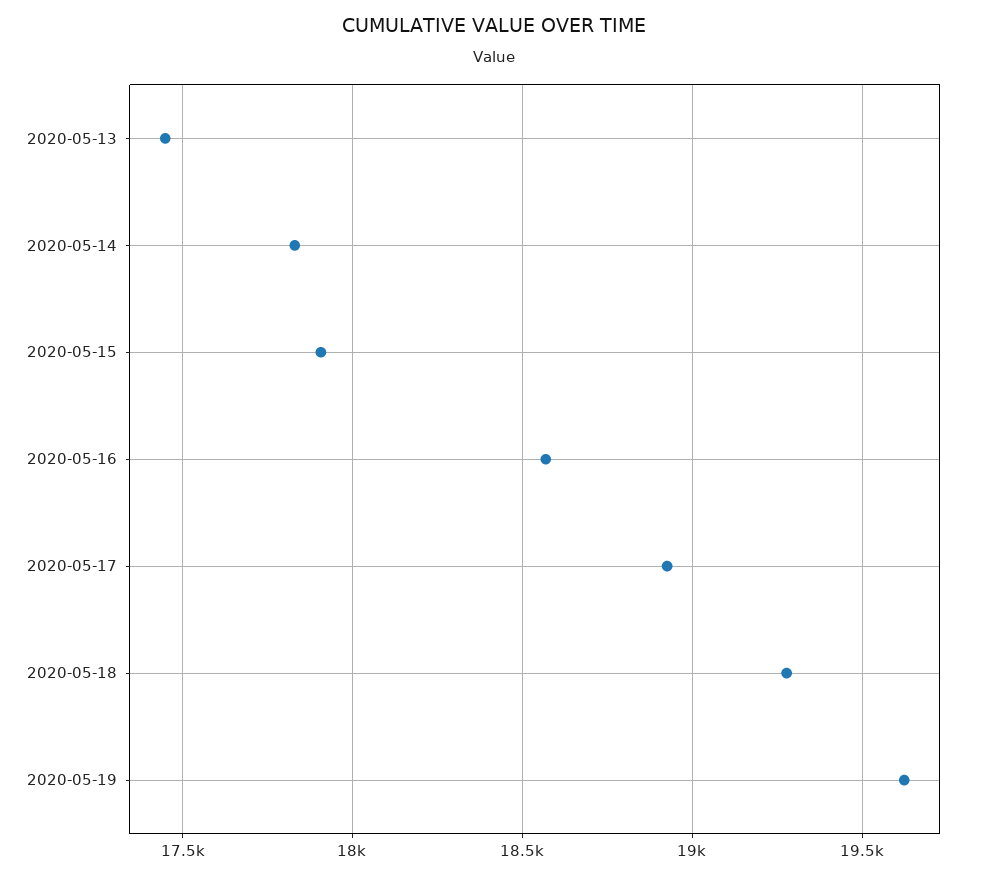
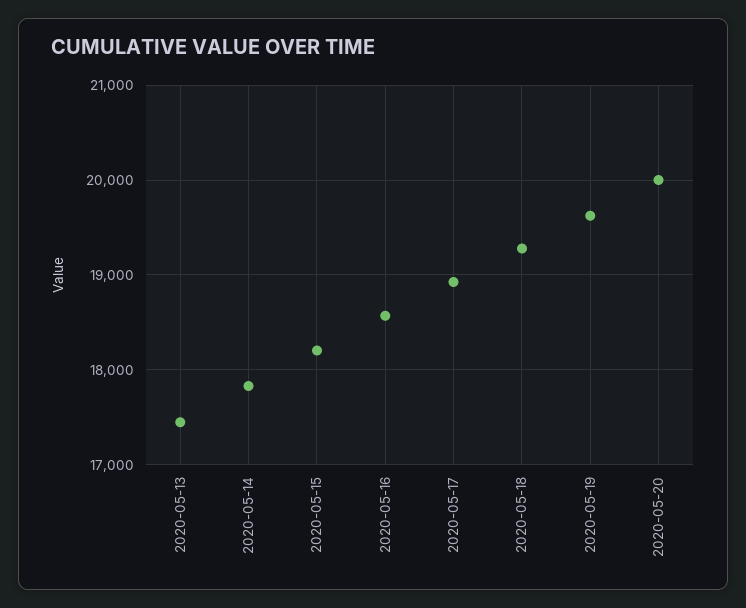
2020-05-15: 17900 -> 18200
2020-05-20: none -> 20000

